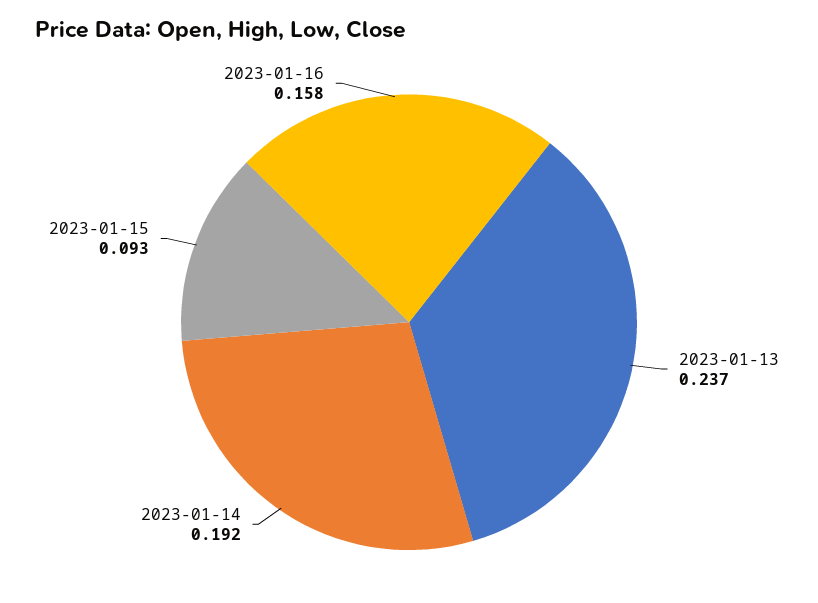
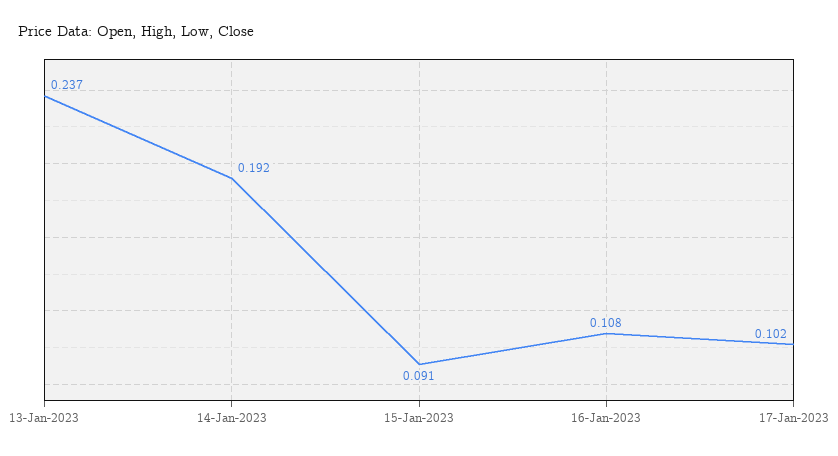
2023-01-15: 0.093 -> 0.091
2023-01-16: 0.158 -> 0.108
17-Jan-2023: none -> 0.102

